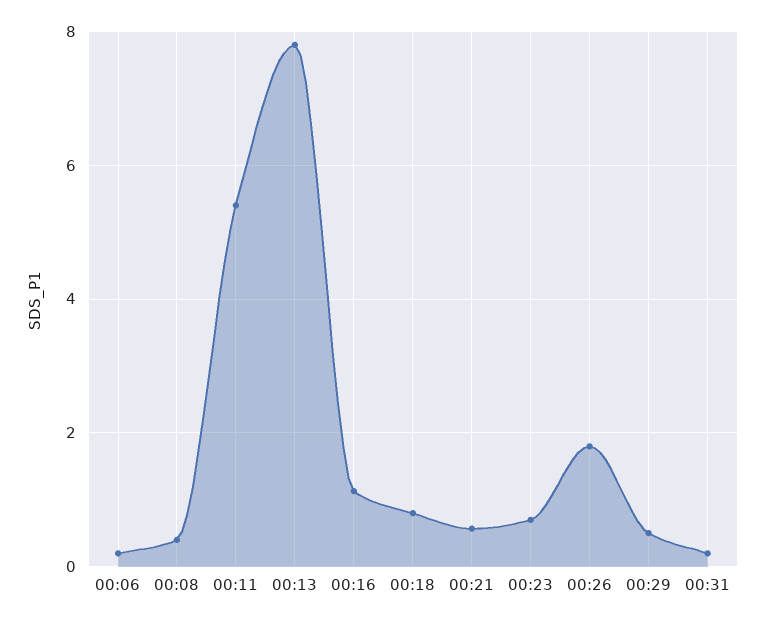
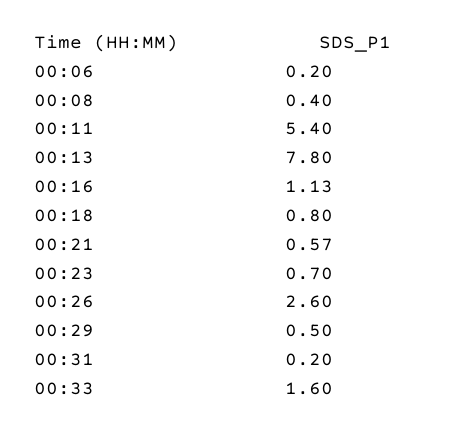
00:26: 1.8 -> 2.6
00:33: none -> 1.6

